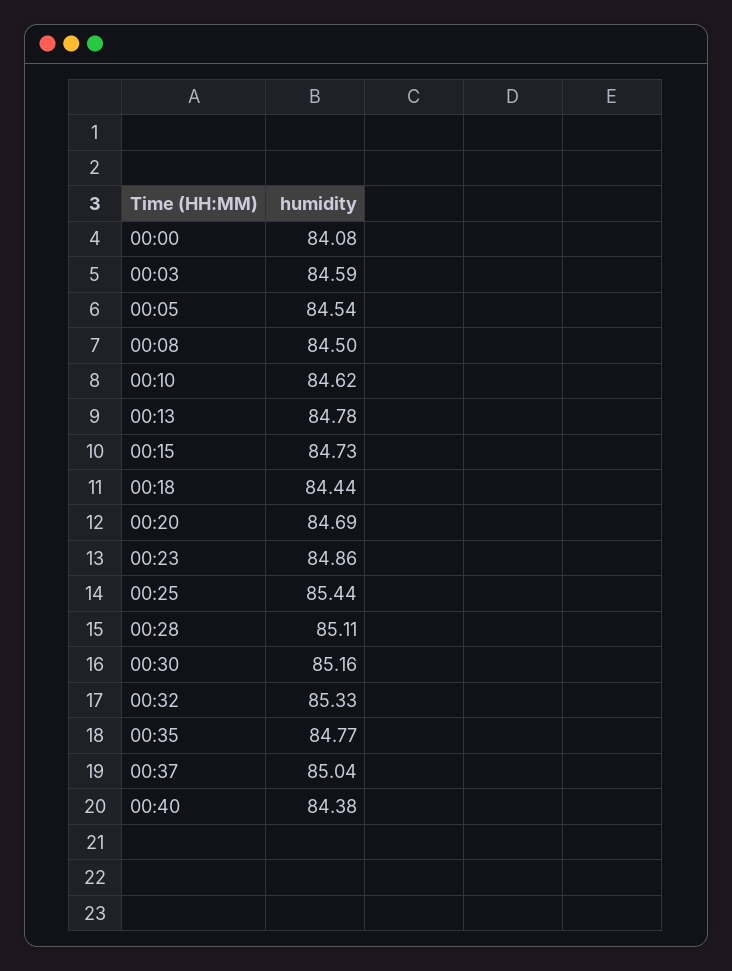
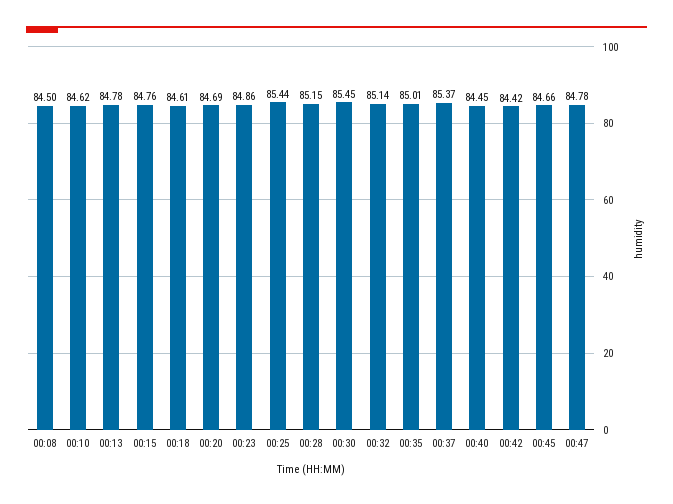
00:00: 84.08 -> none
00:03: 84.59 -> none
00:05: 84.54 -> none
00:15: 84.73 -> 84.76
00:18: 84.44 -> 84.61
00:28: 85.11 -> 85.15
00:30: 85.16 -> 85.45
00:32: 85.33 -> 85.14
00:35: 84.77 -> 85.01
00:37: 85.04 -> 85.37
00:40: 84.38 -> 84.45
00:42: none -> 84.42
00:45: none -> 84.66
00:47: none -> 84.78

